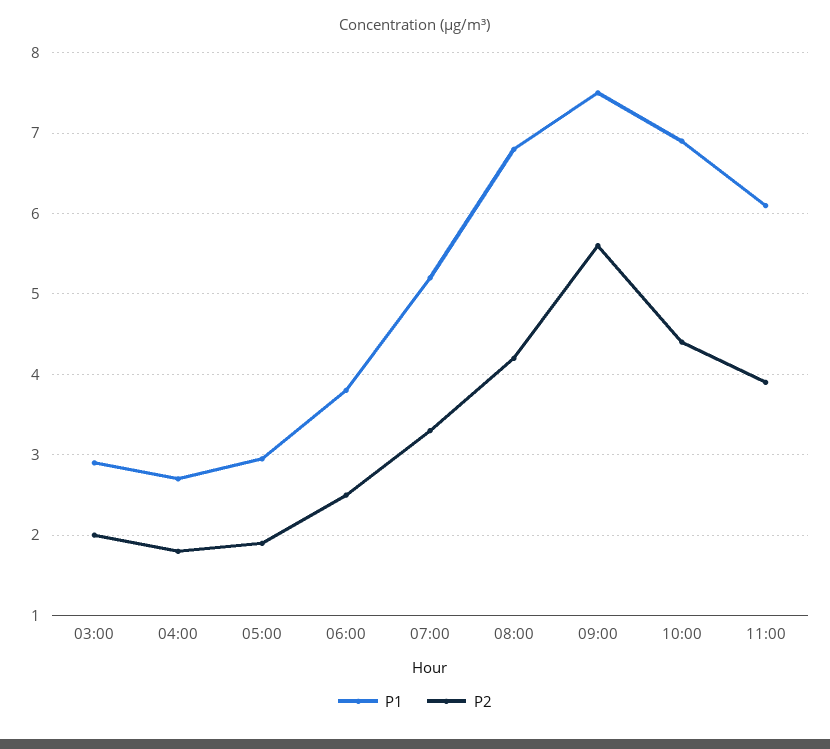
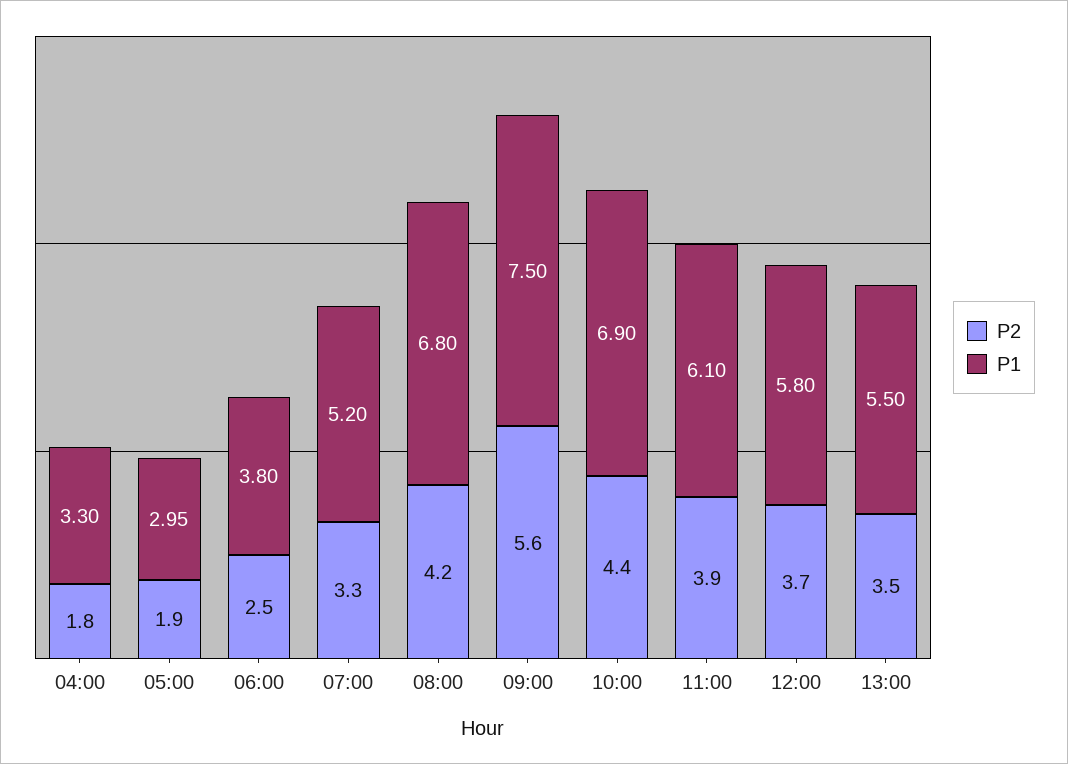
P1, 03:00: 2.9 -> none
P2, 03:00: 2 -> none
P1, 04:00: 2.7 -> 3.3
P2, 12:00: none -> 3.7
P1, 12:00: none -> 5.8
P2, 13:00: none -> 3.5
P1, 13:00: none -> 5.5

